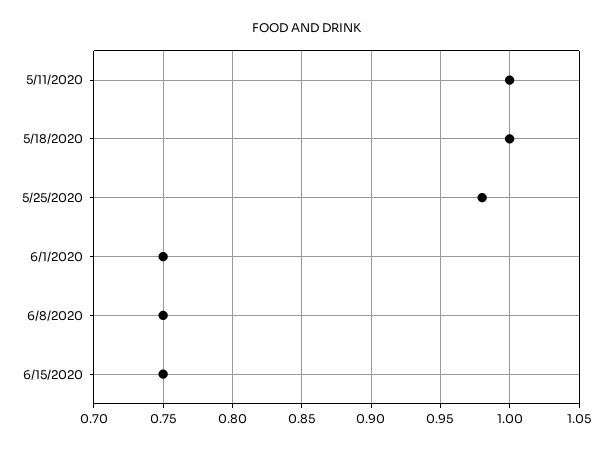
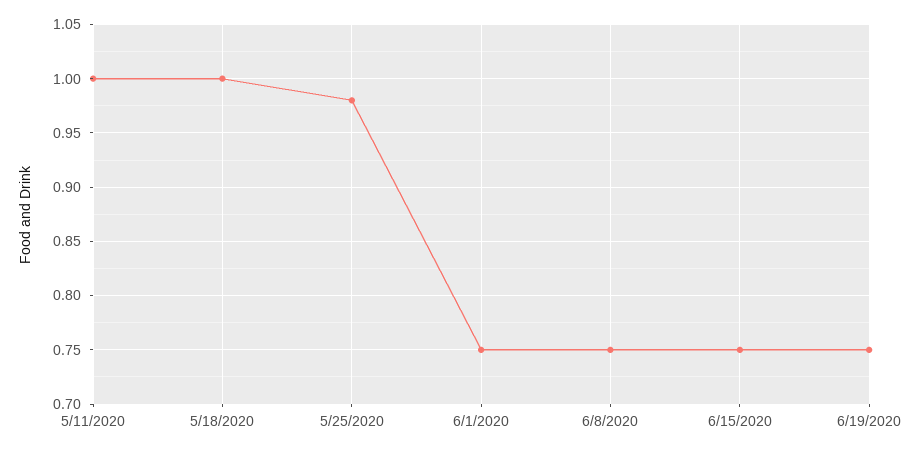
6/19/2020: none -> 0.75

